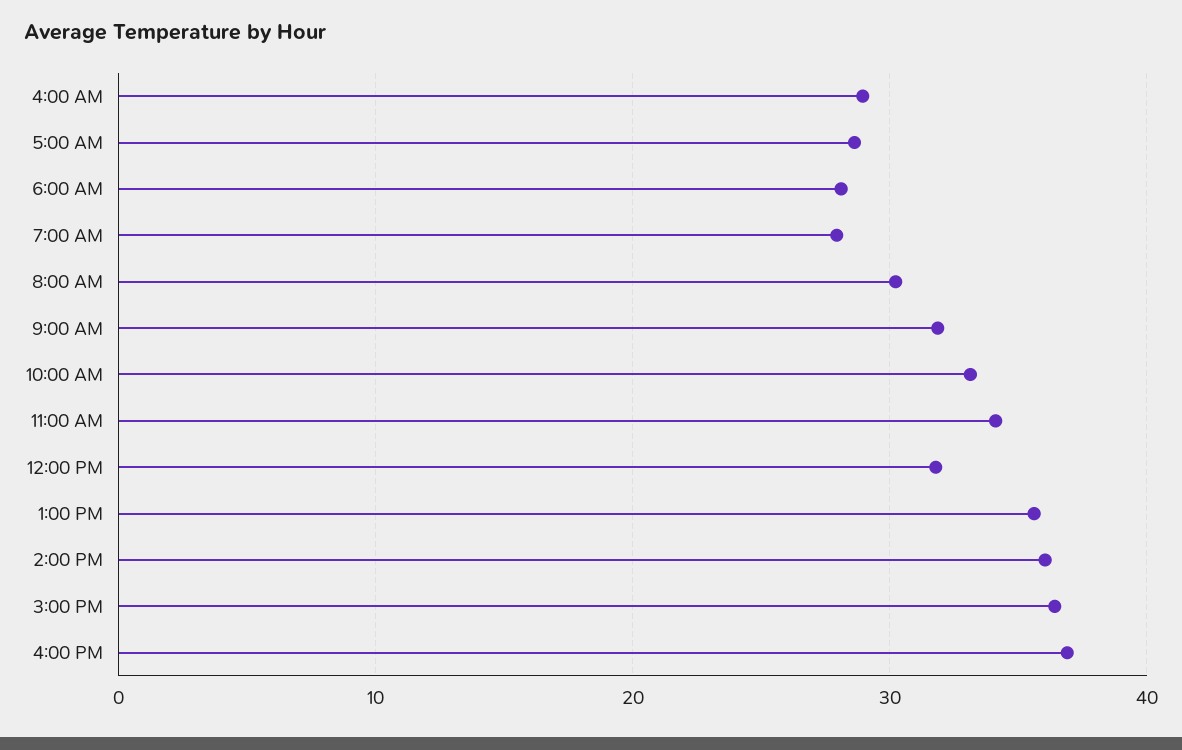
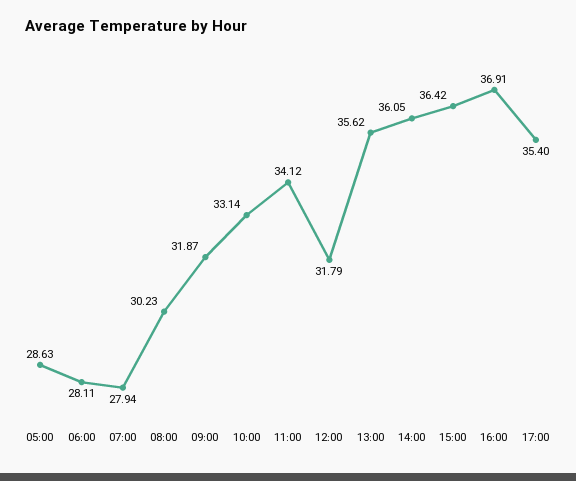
4:00 AM: 29 -> none
17:00: none -> 35.4

